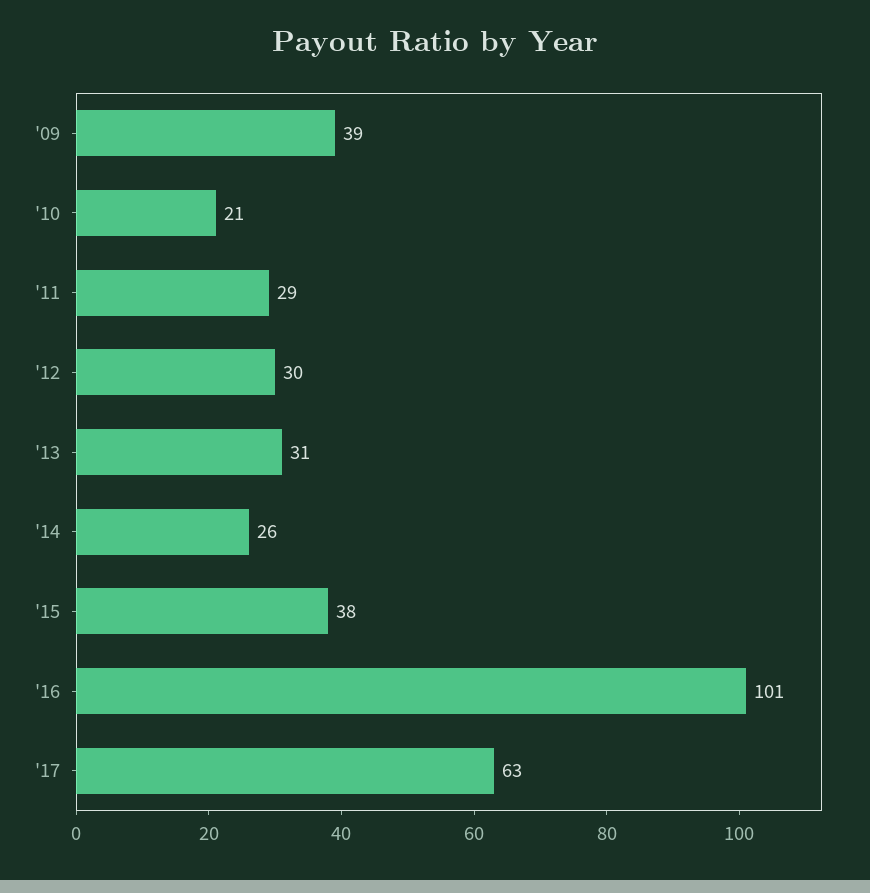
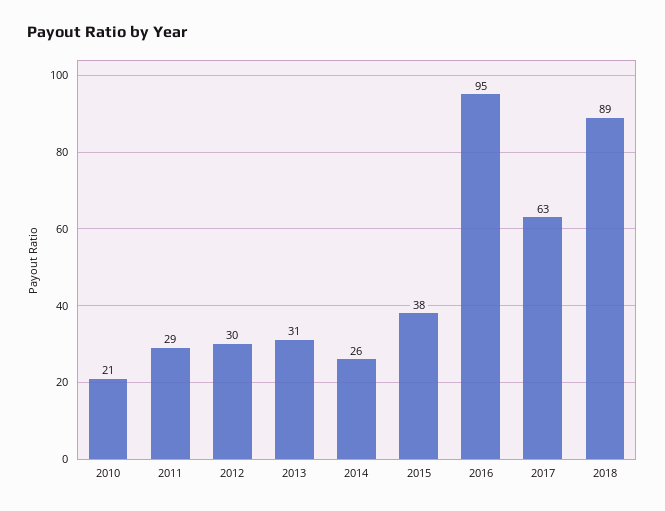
'09: 39 -> none
'16: 101 -> 95
2018: none -> 89

